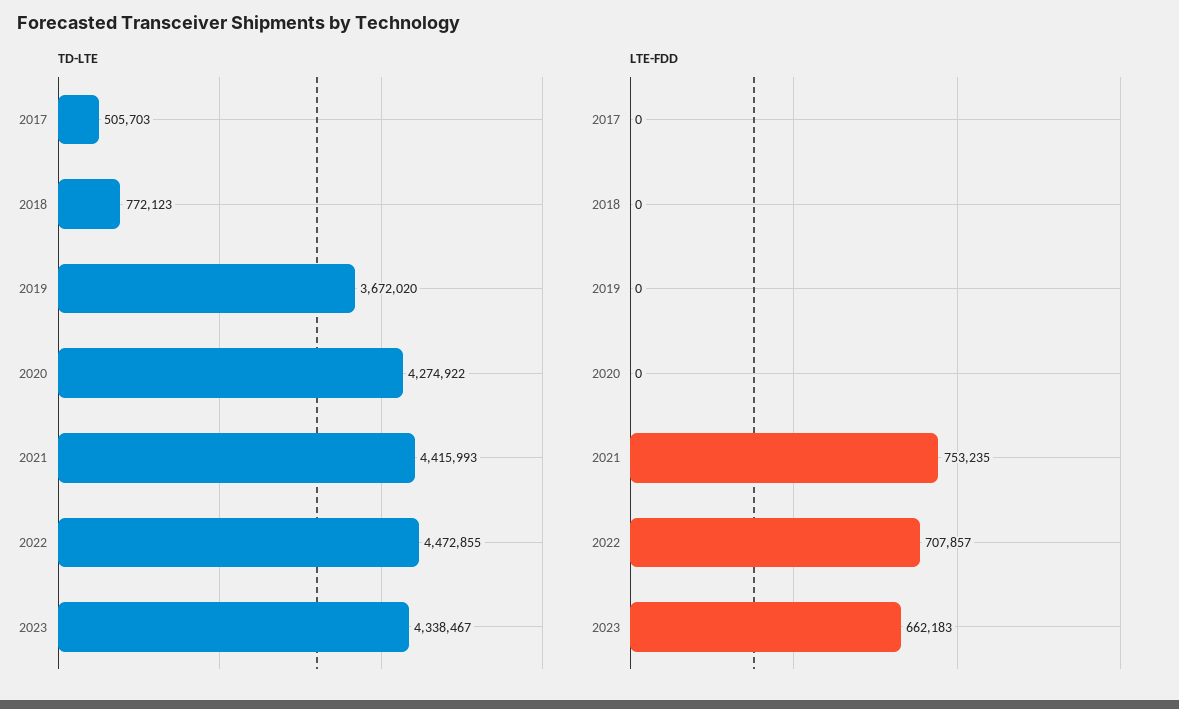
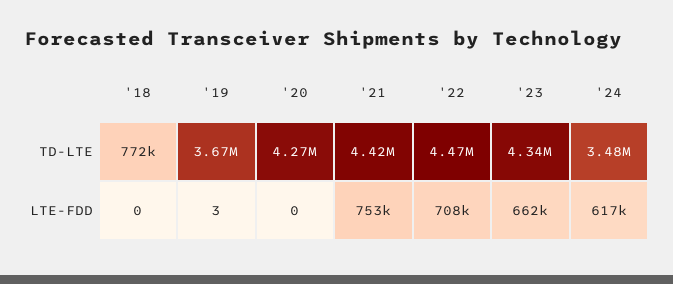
TD-LTE, 2017: 505703 -> none
LTE-FDD, 2017: 0 -> none
LTE-FDD, 2019: 0 -> 3
TD-LTE, '24: none -> 3480000
LTE-FDD, '24: none -> 617000

